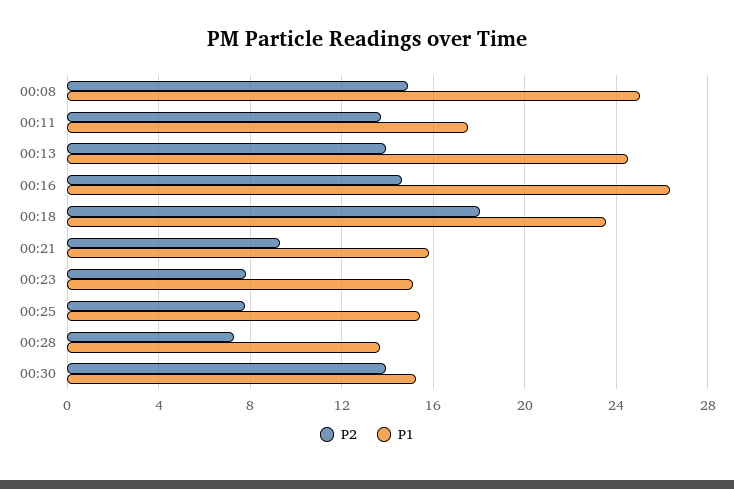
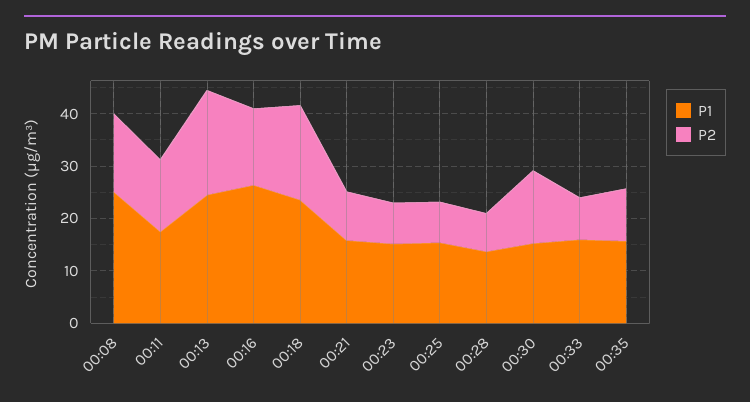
P2, 00:13: 14 -> 20
P1, 00:33: none -> 16
P2, 00:33: none -> 8
P1, 00:35: none -> 16
P2, 00:35: none -> 10

